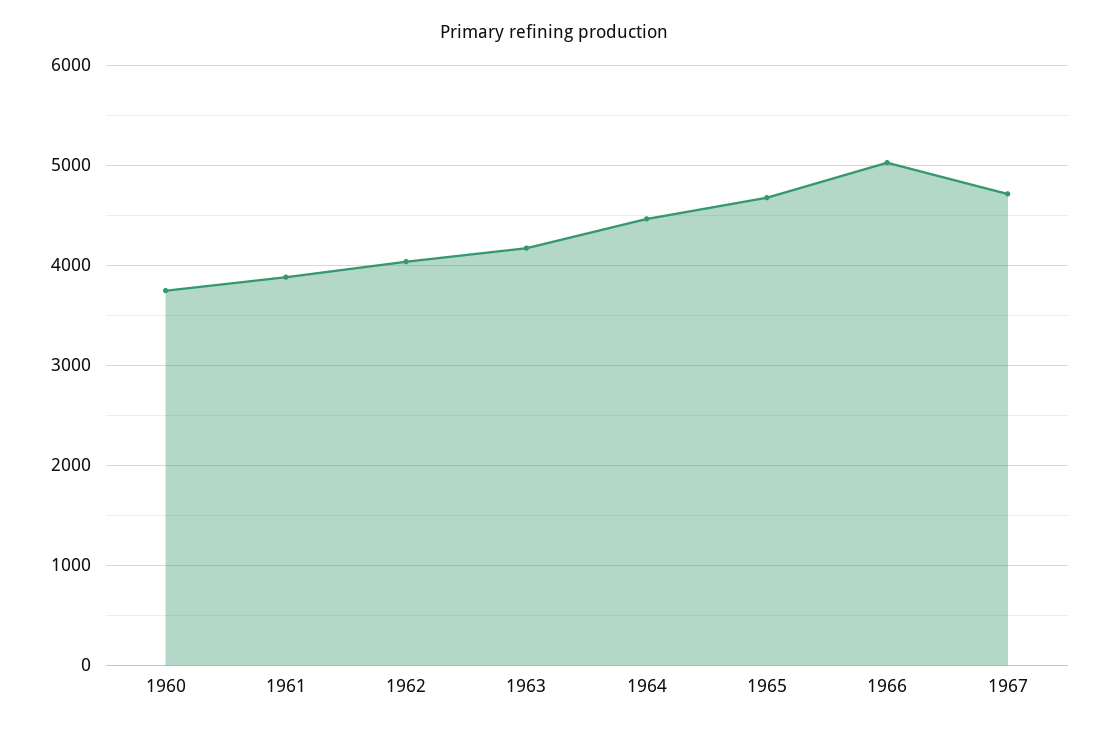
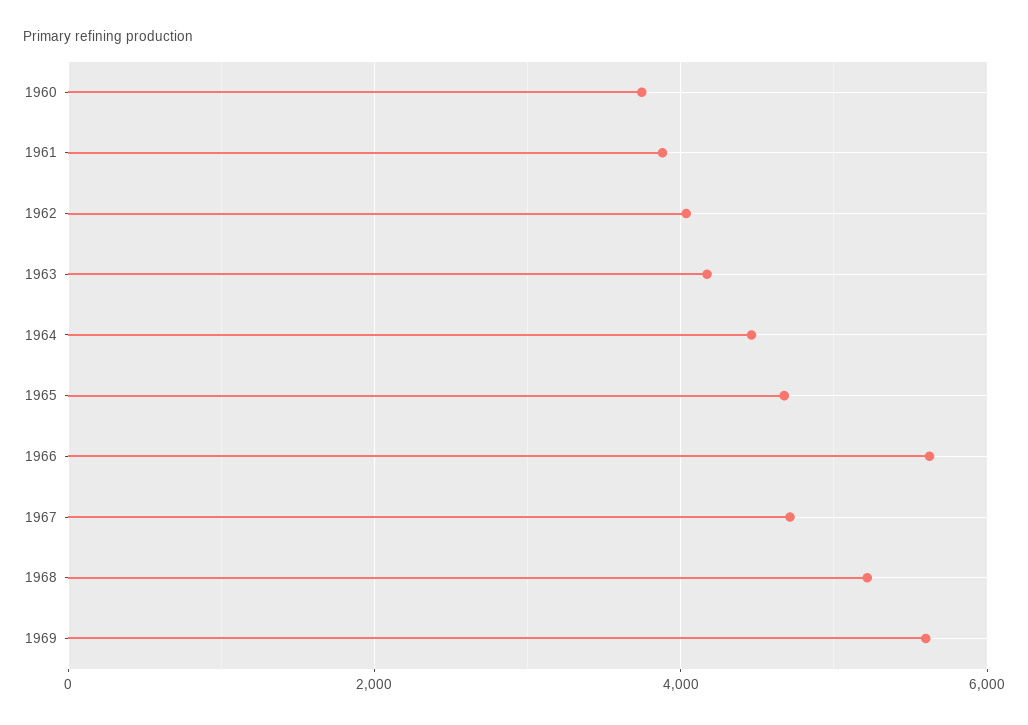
1966: 5000 -> 5600
1968: none -> 5200
1969: none -> 5600

